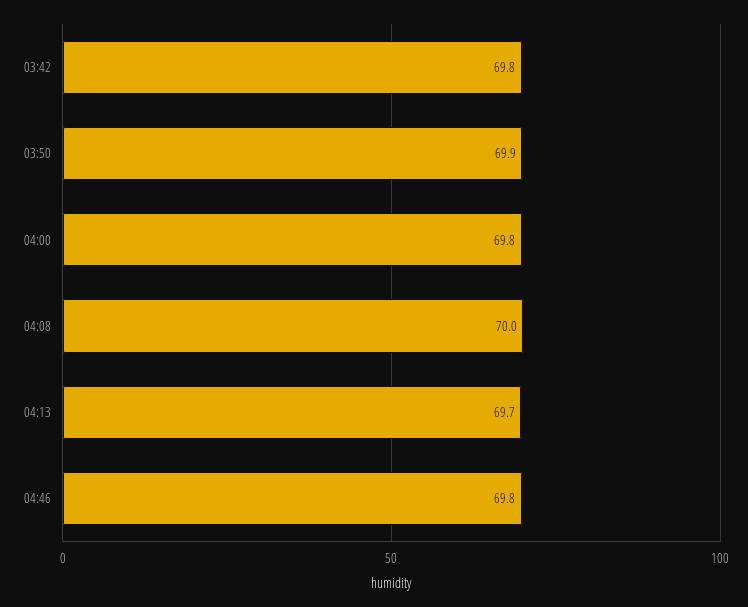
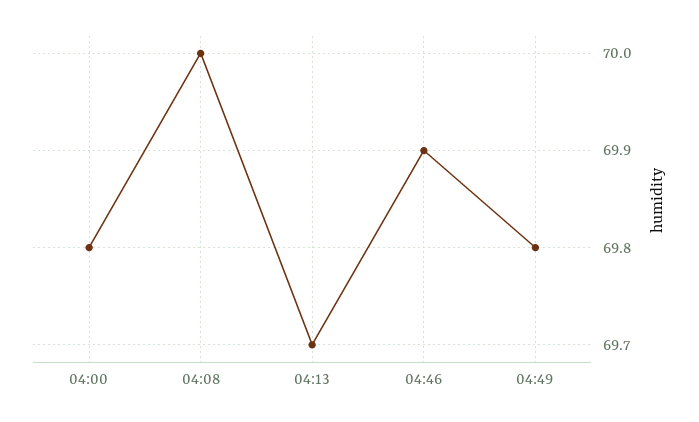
03:42: 69.8 -> none
03:50: 69.9 -> none
04:46: 69.8 -> 69.9
04:49: none -> 69.8

